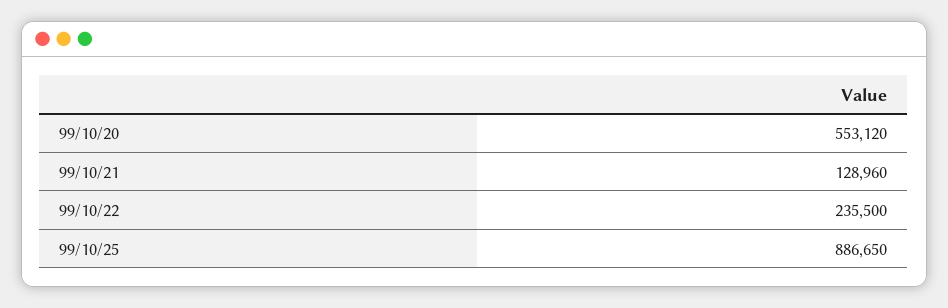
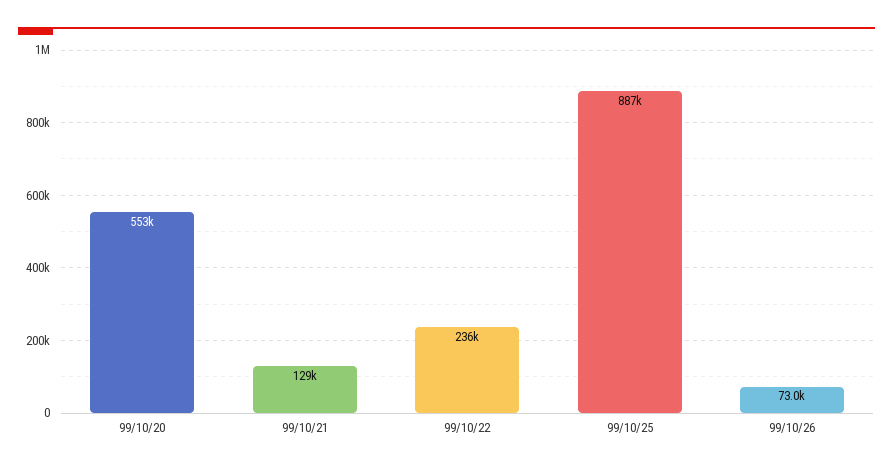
99/10/26: none -> 73000

